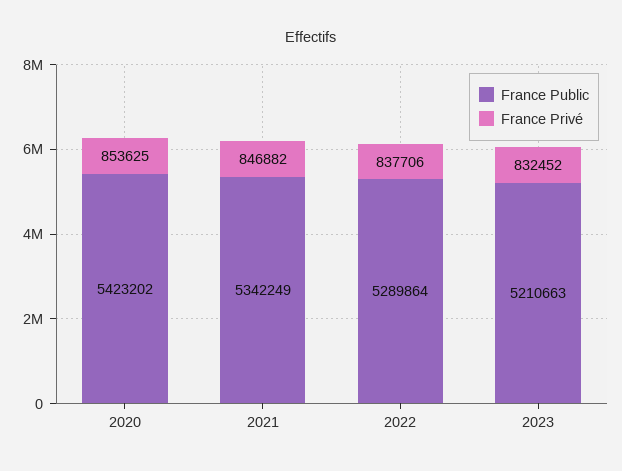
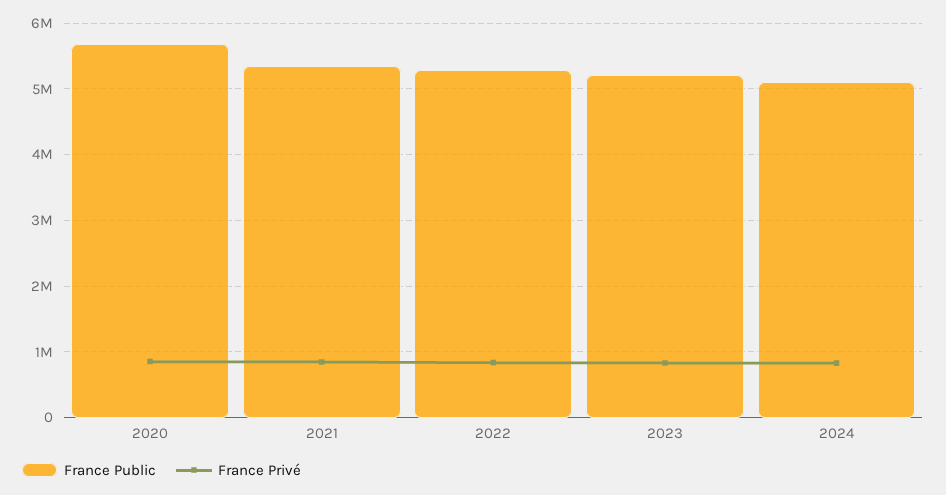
France Public, 2020: 5423202 -> 5700000
France Public, 2024: none -> 5100000
France Privé, 2024: none -> 800000

